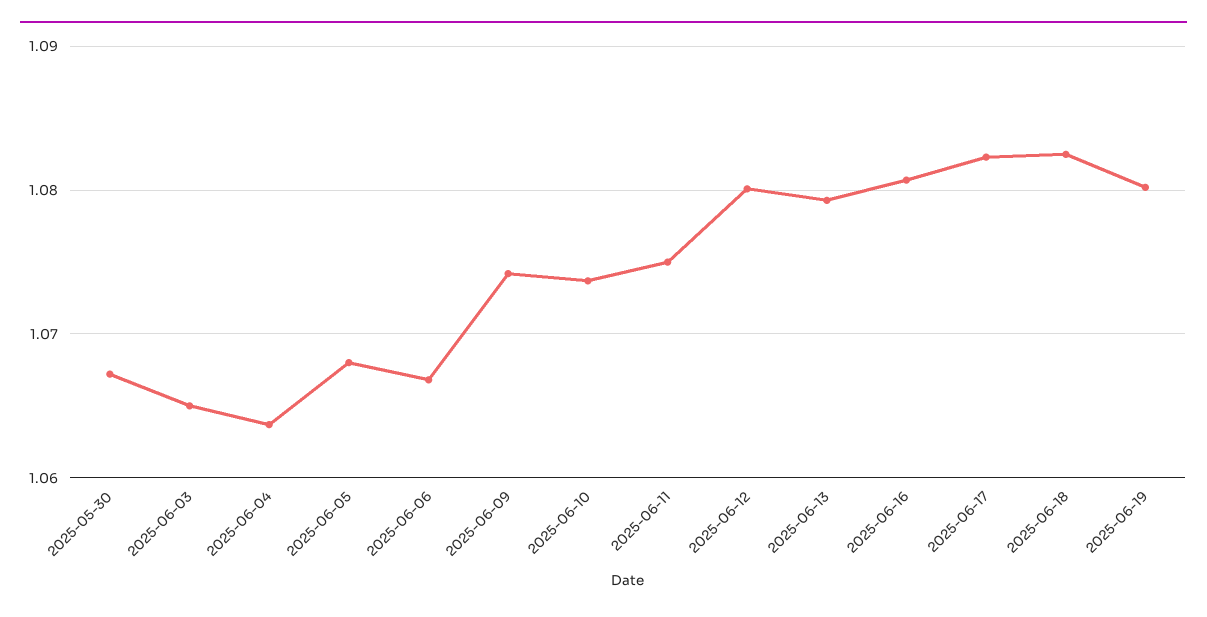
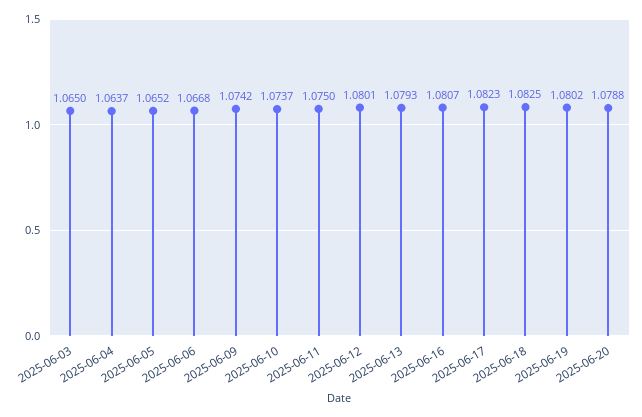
2025-05-30: 1.067 -> none
2025-06-05: 1.068 -> 1.0652
2025-06-20: none -> 1.0788

